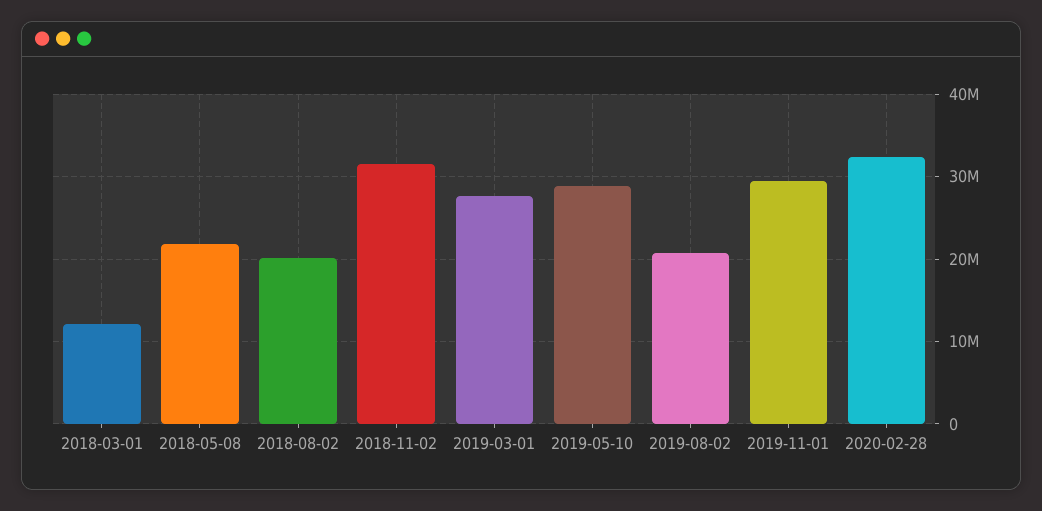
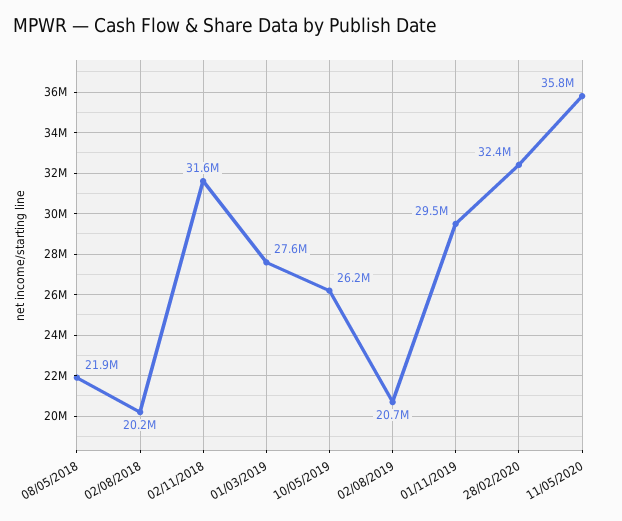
2018-03-01: 12000000 -> none
2019-05-10: 29000000 -> 26200000
11/05/2020: none -> 35800000

